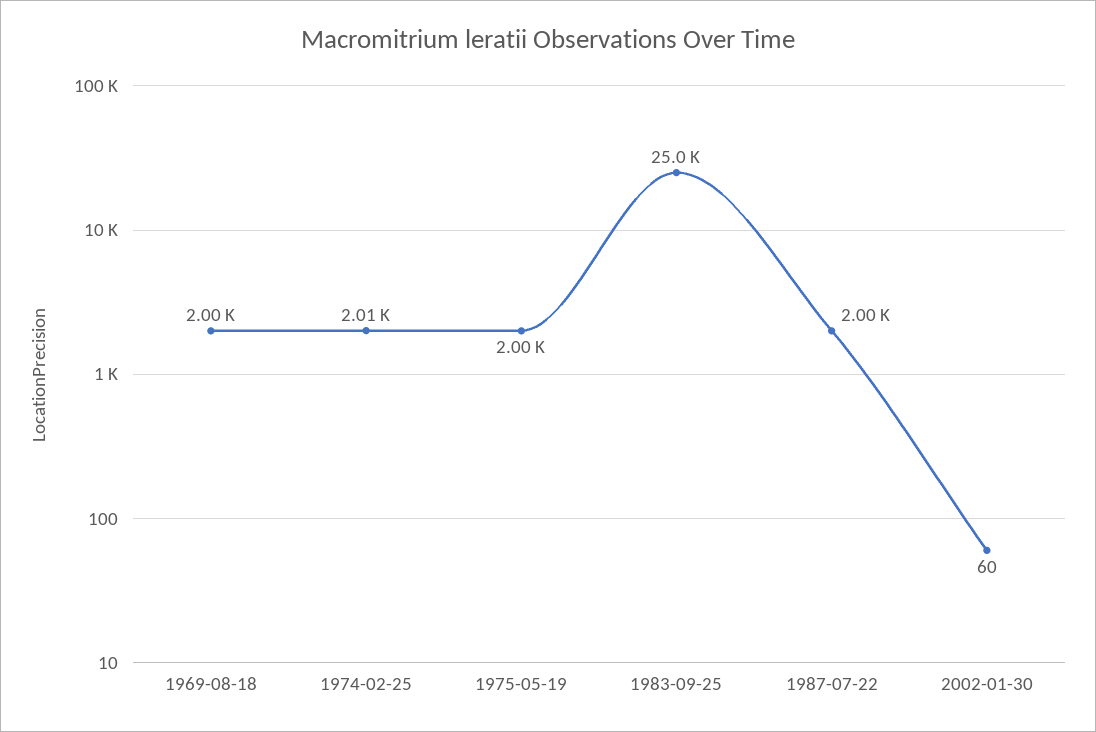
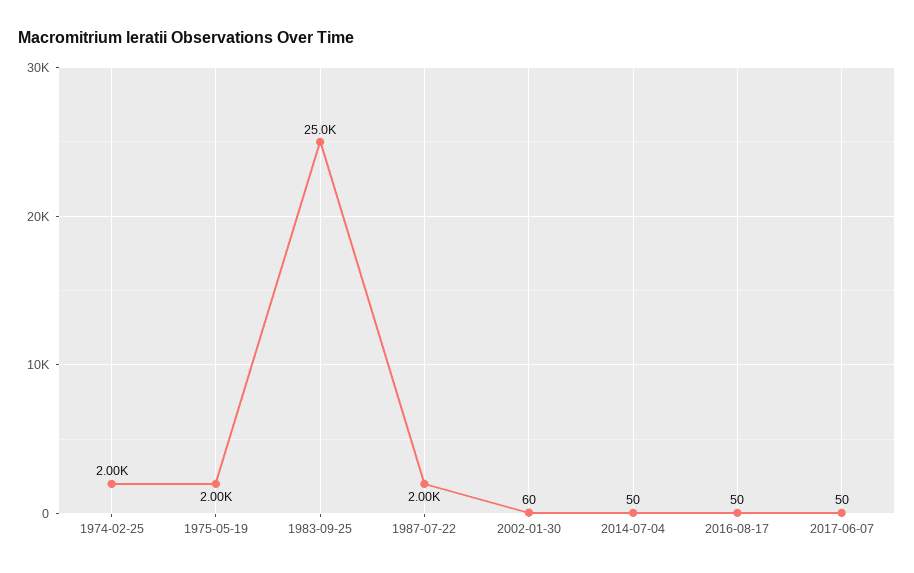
1969-08-18: 2000 -> none
1974-02-25: 2010 -> 2000
2014-07-04: none -> 50
2016-08-17: none -> 50
2017-06-07: none -> 50

